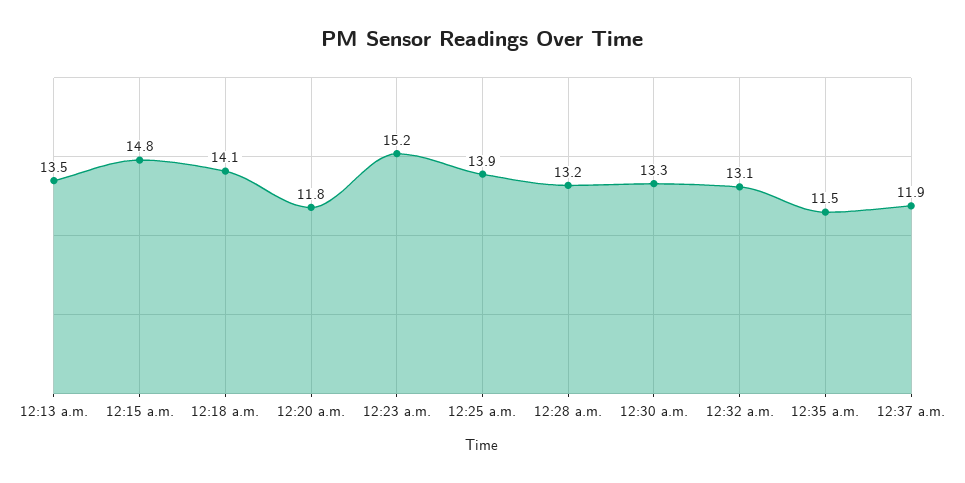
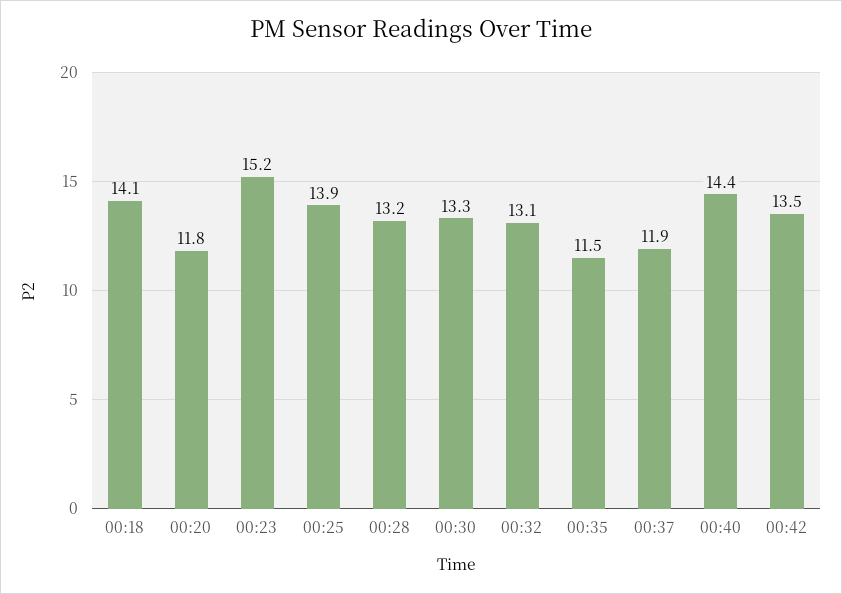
12:13 a.m.: 13.5 -> none
12:15 a.m.: 14.8 -> none
00:40: none -> 14.4
00:42: none -> 13.5

